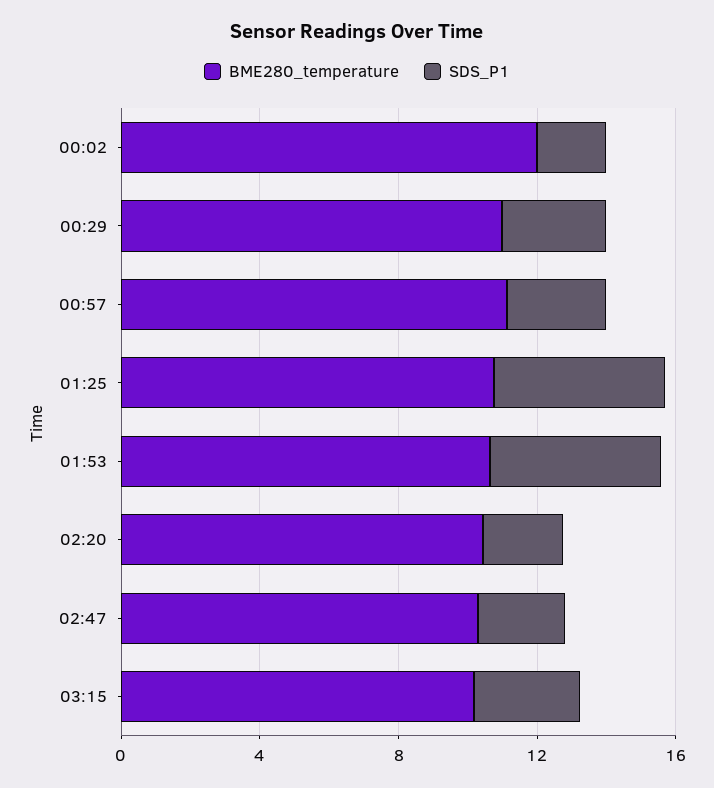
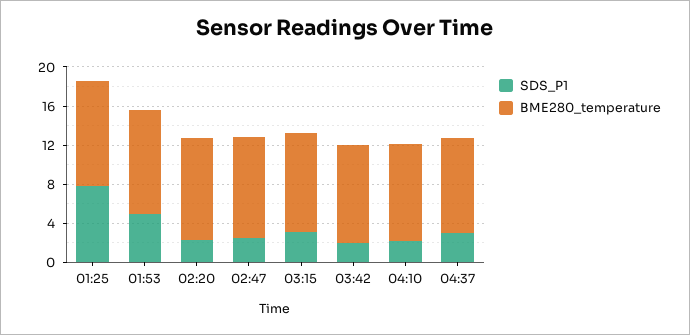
BME280_temperature, 00:02: 12 -> none
SDS_P1, 00:02: 2 -> none
BME280_temperature, 00:29: 11 -> none
SDS_P1, 00:29: 3 -> none
BME280_temperature, 00:57: 11 -> none
SDS_P1, 00:57: 3 -> none
SDS_P1, 01:25: 5 -> 8
SDS_P1, 03:42: none -> 2
BME280_temperature, 03:42: none -> 10
SDS_P1, 04:10: none -> 2
BME280_temperature, 04:10: none -> 10
SDS_P1, 04:37: none -> 3
BME280_temperature, 04:37: none -> 10

